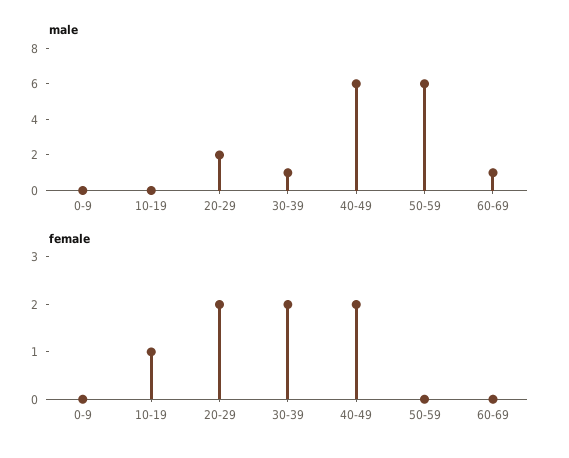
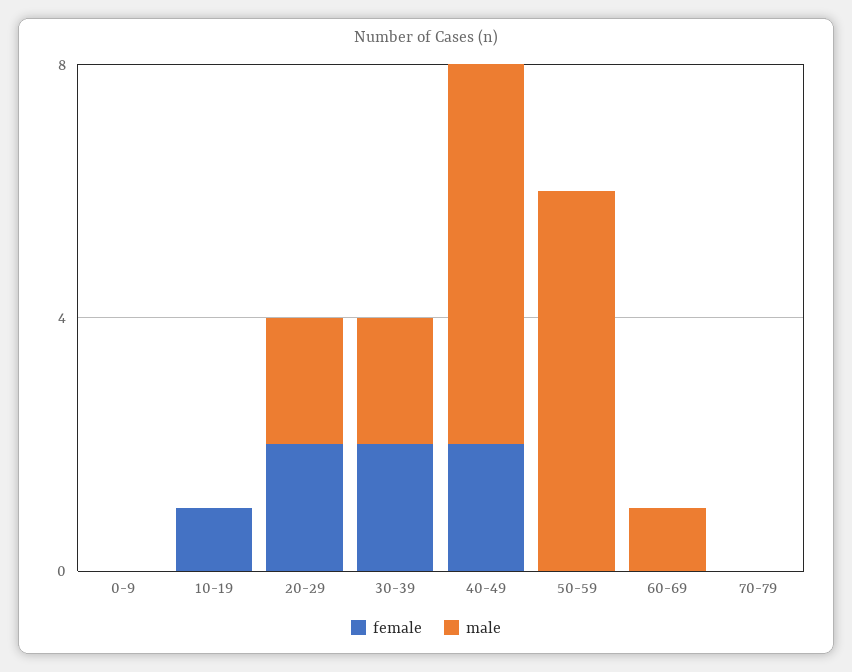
male, 30-39: 1 -> 2
female, 70-79: none -> 0
male, 70-79: none -> 0

